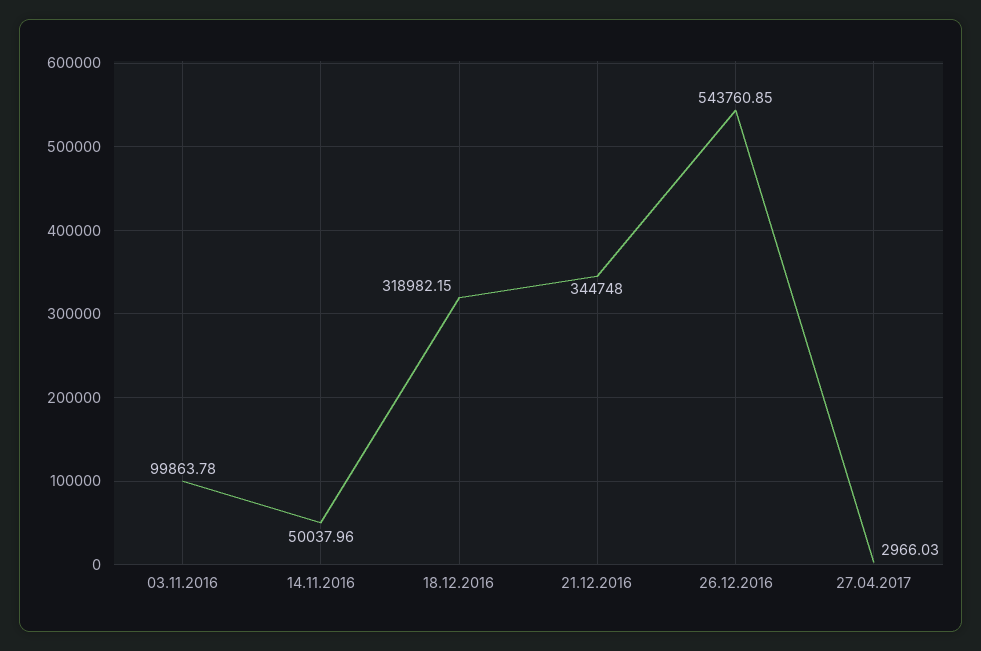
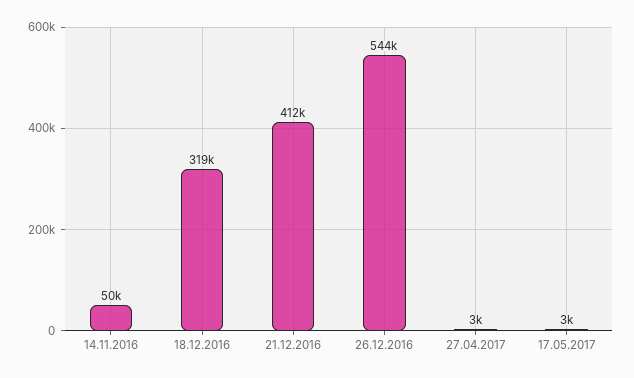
03.11.2016: 99863.78 -> none
21.12.2016: 344748 -> 412000
17.05.2017: none -> 3000

